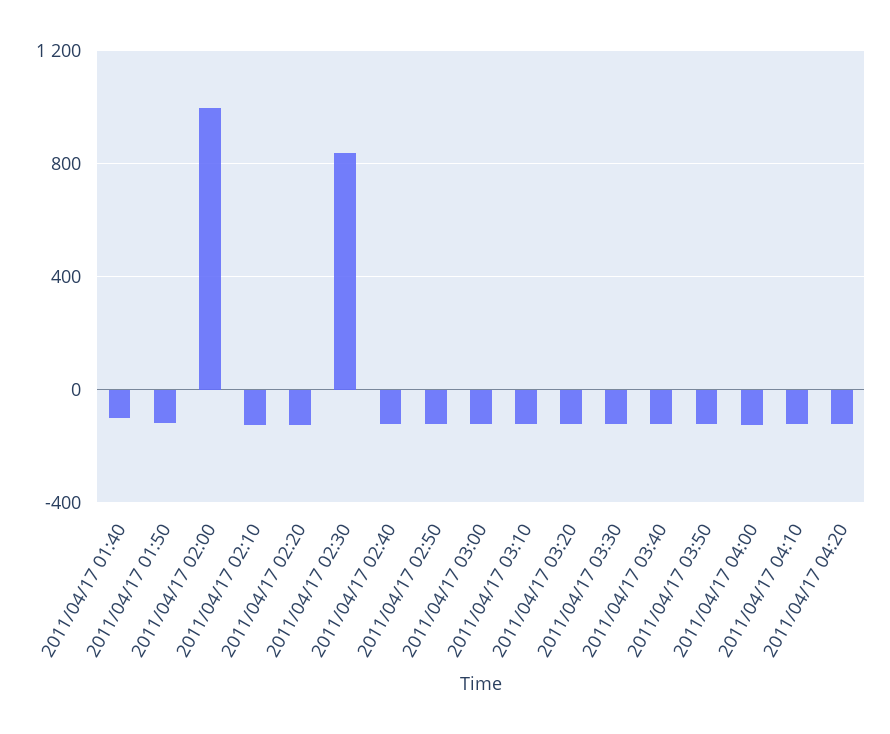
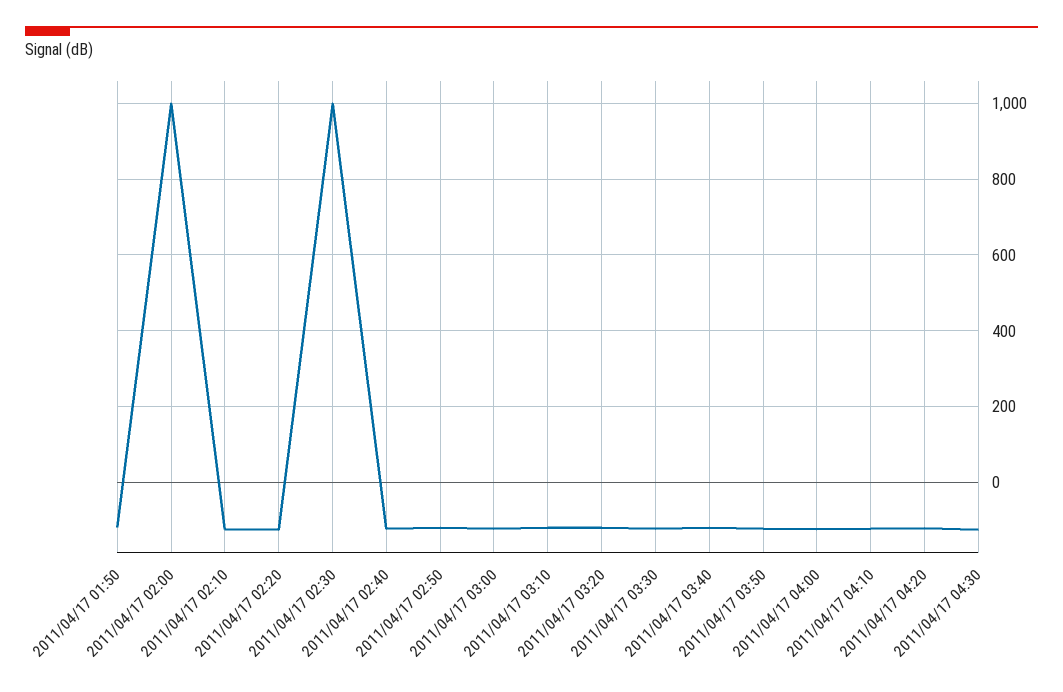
2011/04/17 01:40: -100 -> none
2011/04/17 02:30: 850 -> 1000
2011/04/17 04:30: none -> -120

